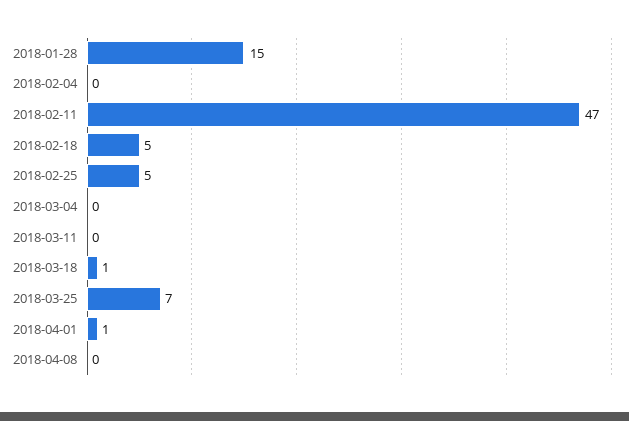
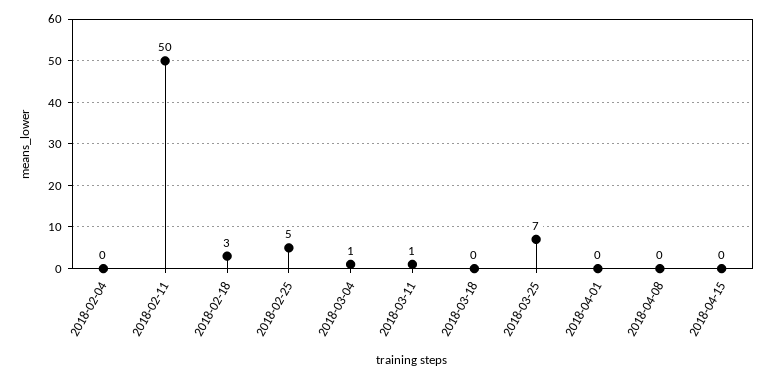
2018-01-28: 15 -> none
2018-02-11: 47 -> 50
2018-02-18: 5 -> 3
2018-03-04: 0 -> 1
2018-03-11: 0 -> 1
2018-03-18: 1 -> 0
2018-04-01: 1 -> 0
2018-04-15: none -> 0

